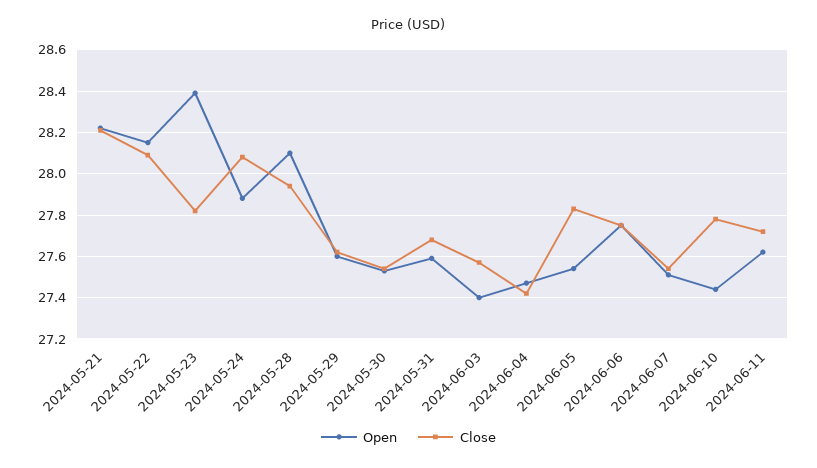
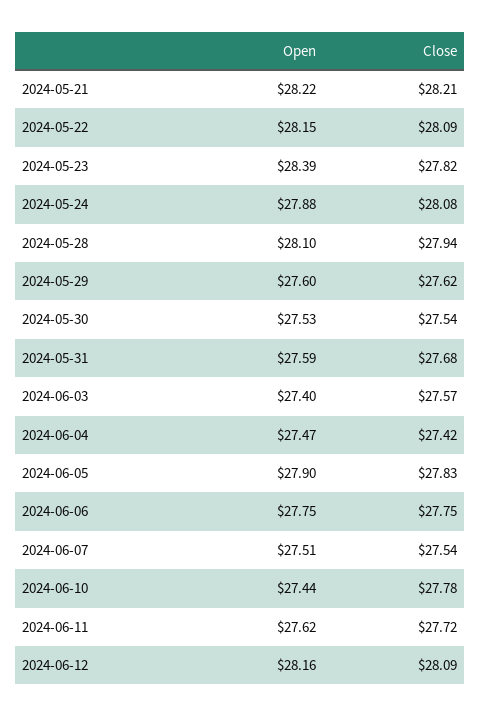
Open, 2024-06-05: 27.55 -> 27.9
Open, 2024-06-12: none -> 28.16
Close, 2024-06-12: none -> 28.09

